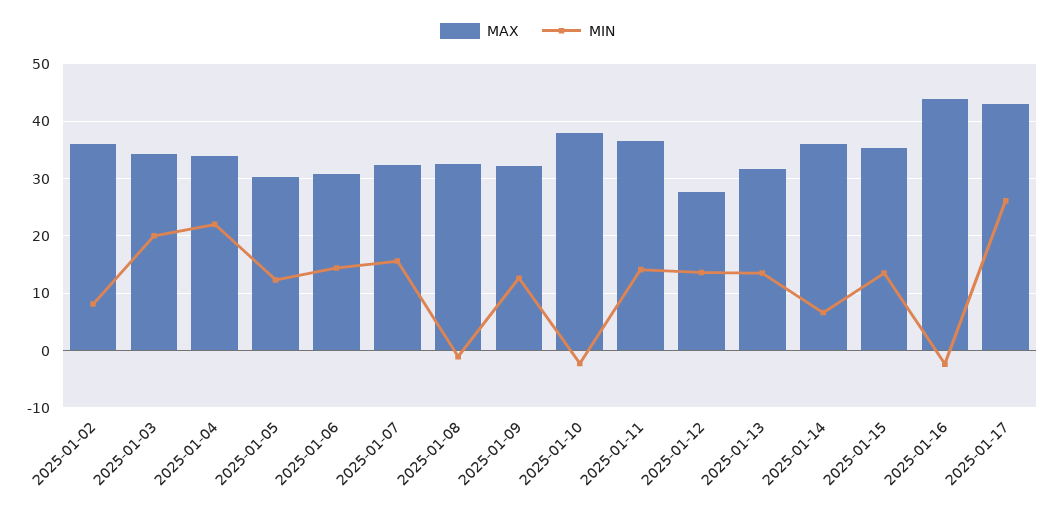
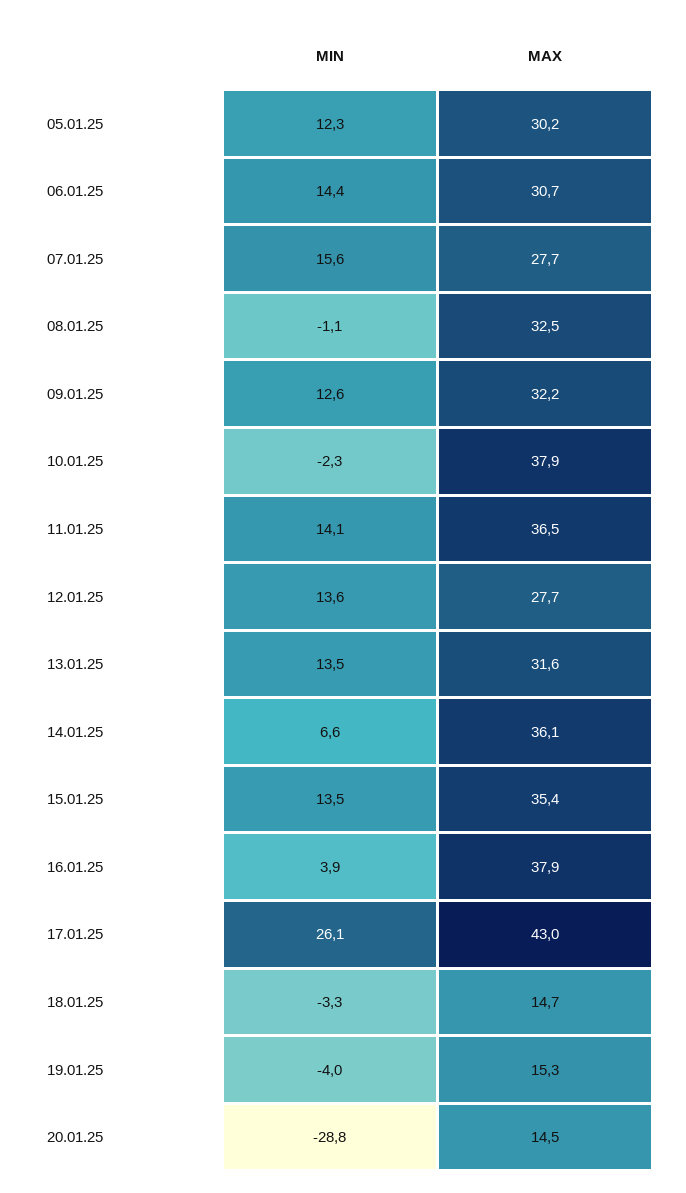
MAX, 2025-01-02: 36 -> none
MIN, 2025-01-02: 8 -> none
MAX, 2025-01-03: 34 -> none
MIN, 2025-01-03: 20 -> none
MAX, 2025-01-04: 34 -> none
MIN, 2025-01-04: 22 -> none
MAX, 2025-01-07: 32 -> 27.7
MAX, 2025-01-16: 44 -> 37.9
MIN, 2025-01-16: -2 -> 3.9
MIN, 18.01.25: none -> -3.3
MAX, 18.01.25: none -> 14.7
MIN, 19.01.25: none -> -4
MAX, 19.01.25: none -> 15.3
MIN, 20.01.25: none -> -28.8
MAX, 20.01.25: none -> 14.5

